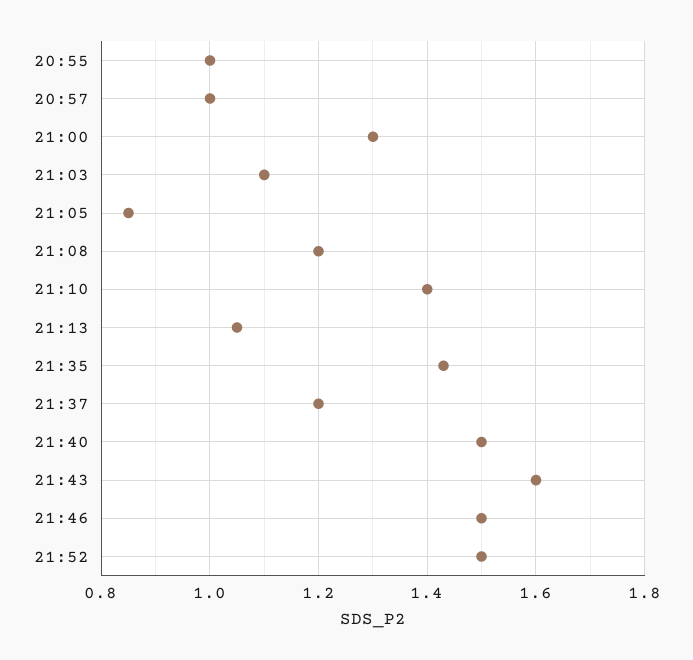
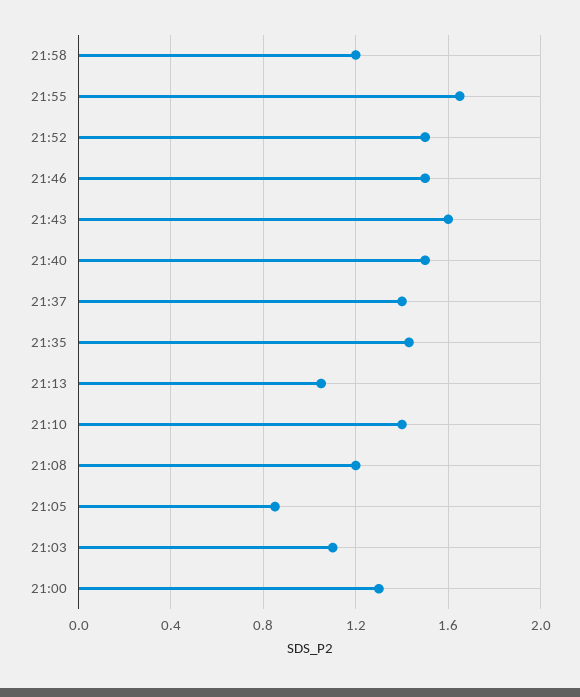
20:55: 1 -> none
20:57: 1 -> none
21:37: 1.2 -> 1.4
21:58: none -> 1.2
21:55: none -> 1.65

